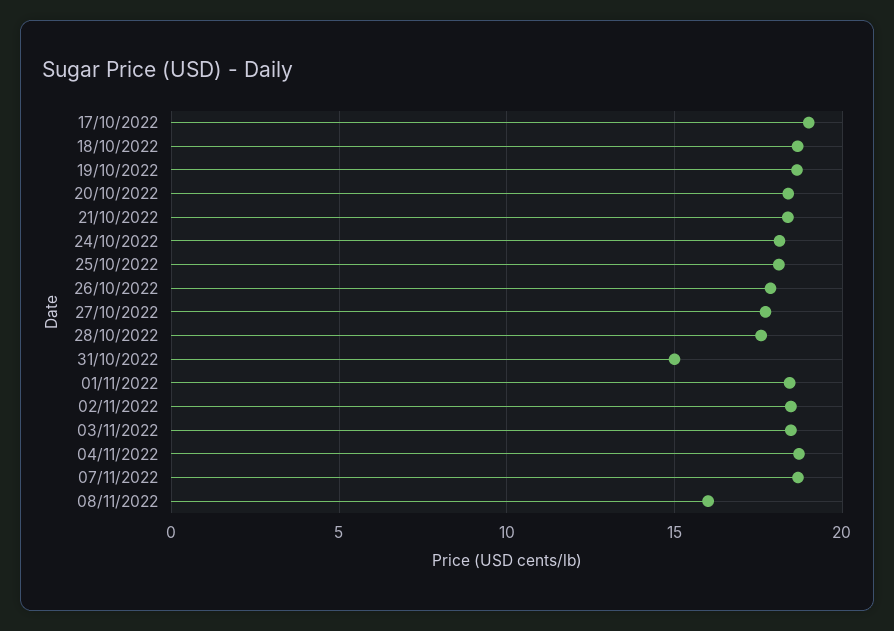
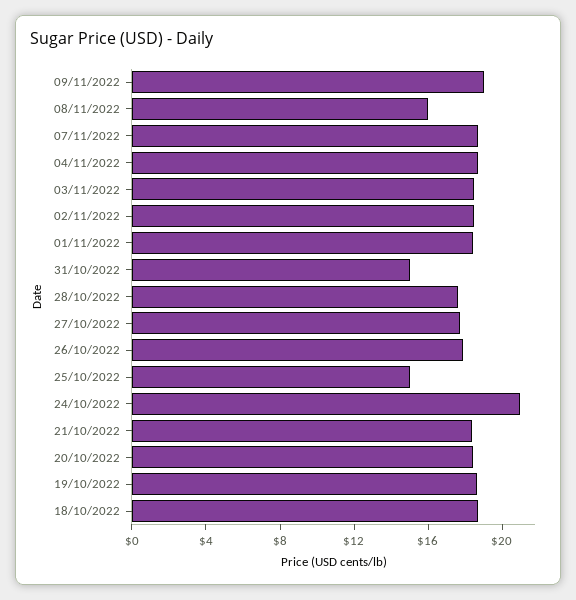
17/10/2022: 19 -> none
24/10/2022: 18 -> 21
25/10/2022: 18 -> 15
09/11/2022: none -> 19

